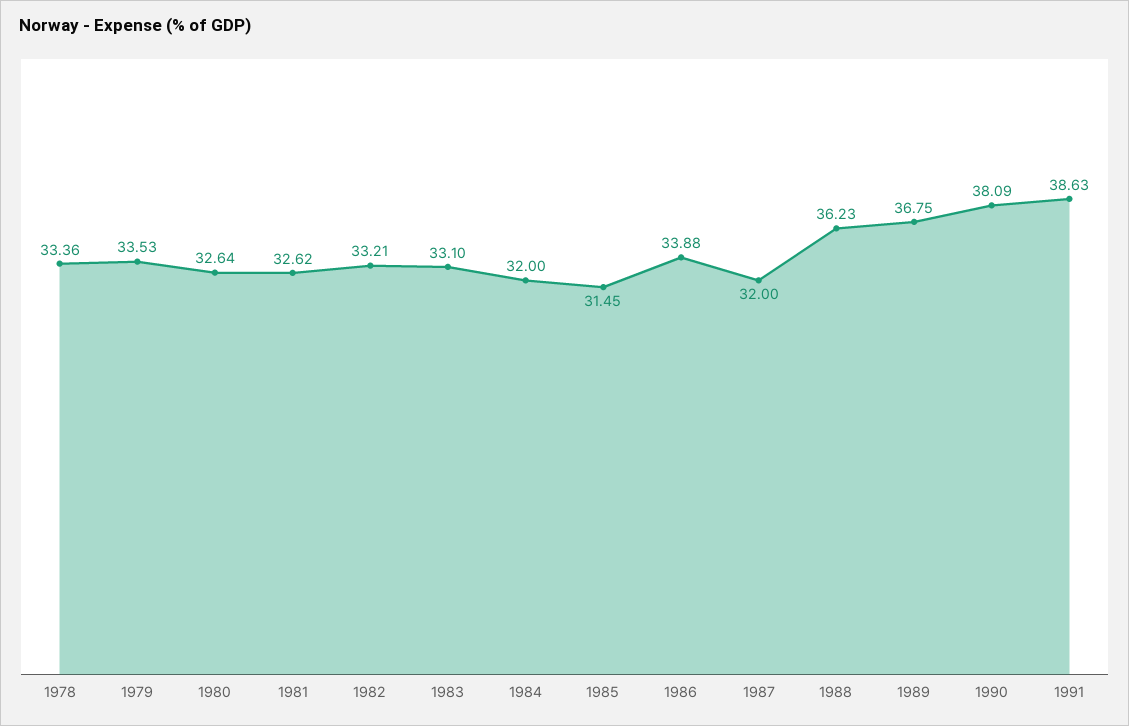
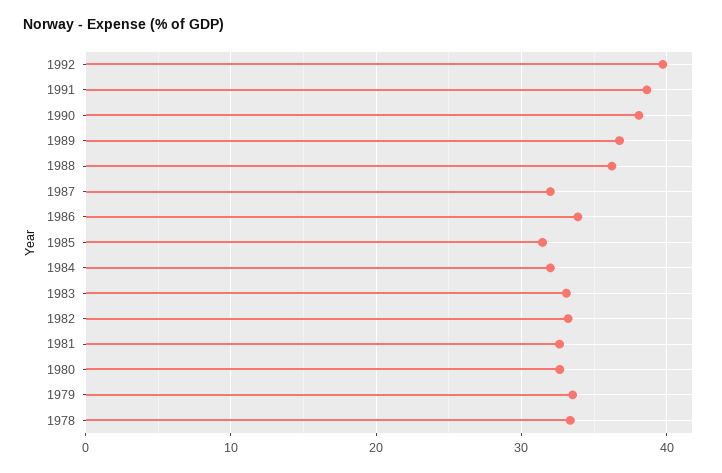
1992: none -> 40

